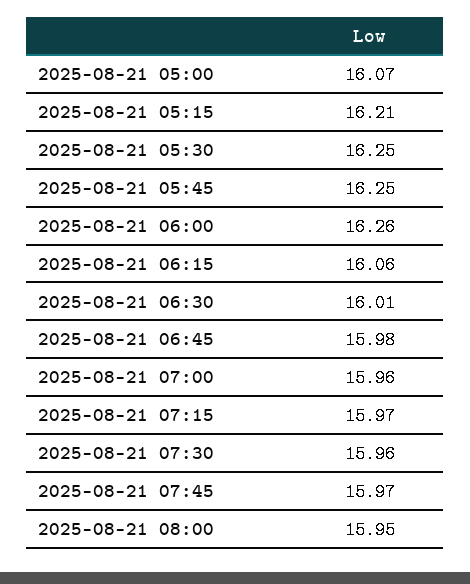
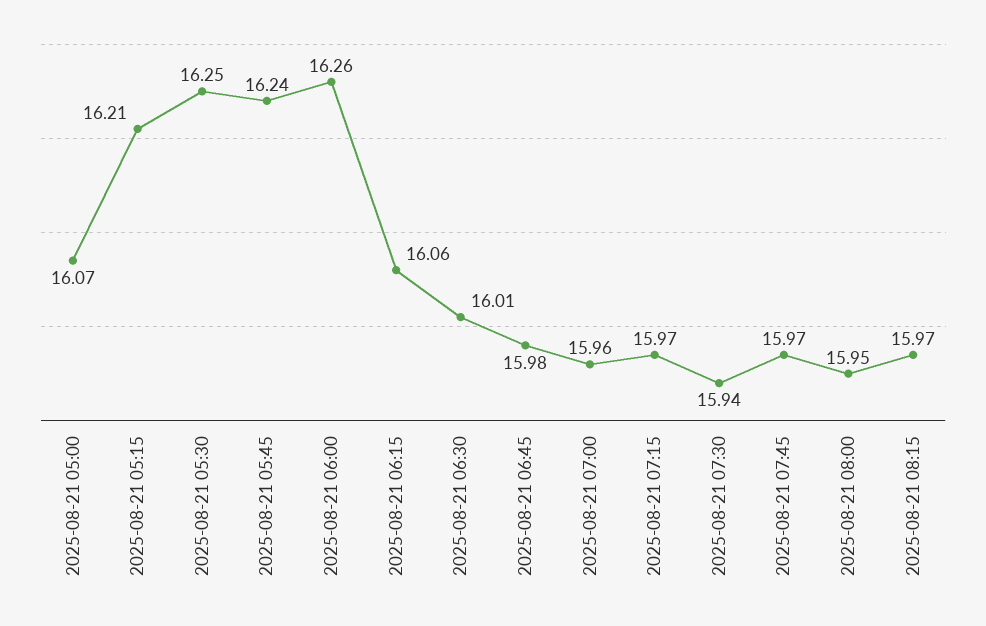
2025-08-21 05:45: 16.25 -> 16.24
2025-08-21 07:30: 15.96 -> 15.94
2025-08-21 08:15: none -> 15.97

